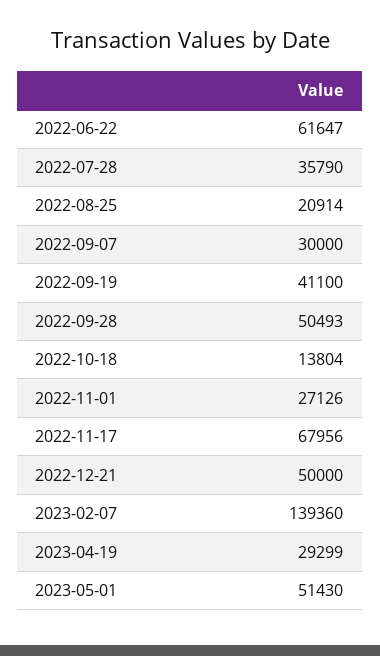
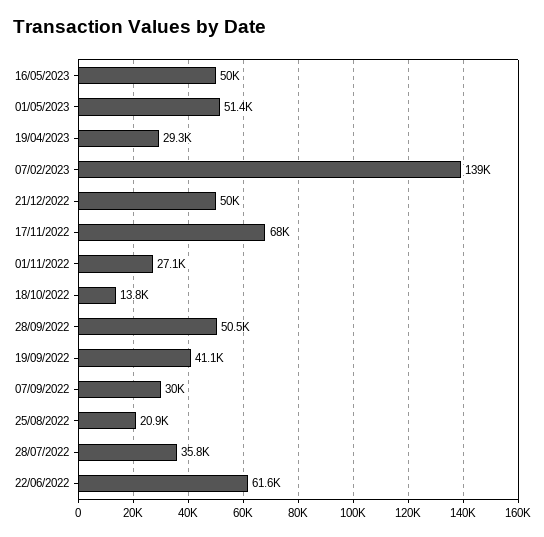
16/05/2023: none -> 50000

